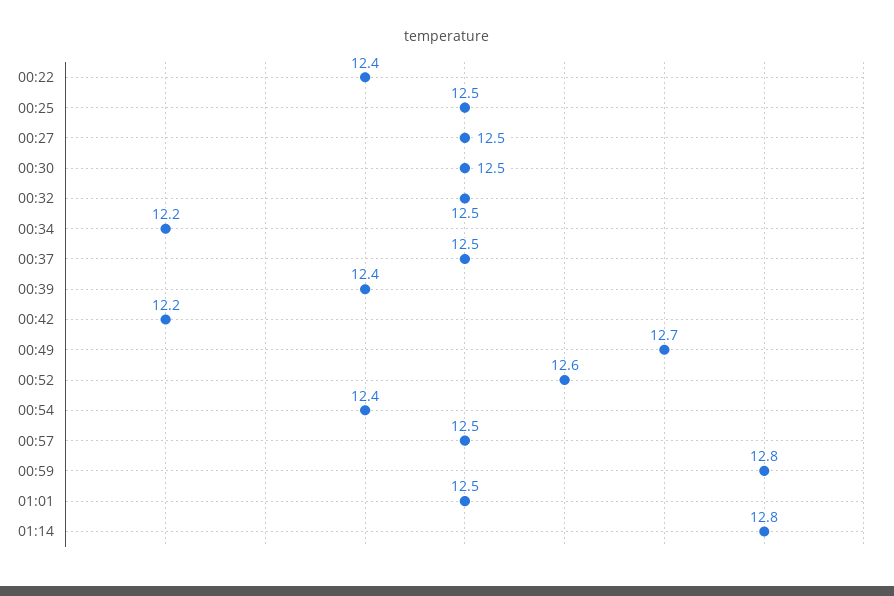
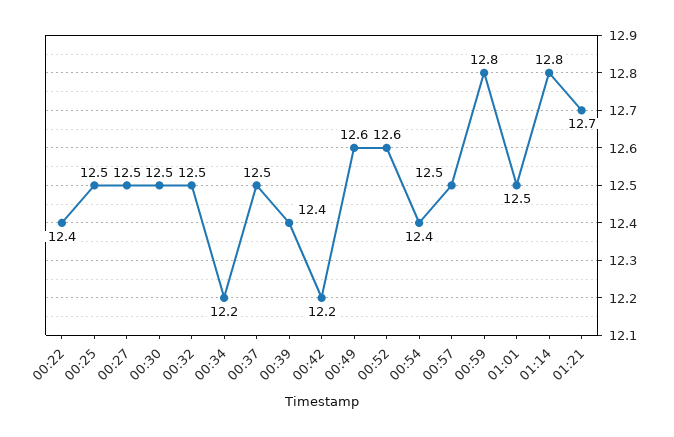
00:49: 12.7 -> 12.6
01:21: none -> 12.7

